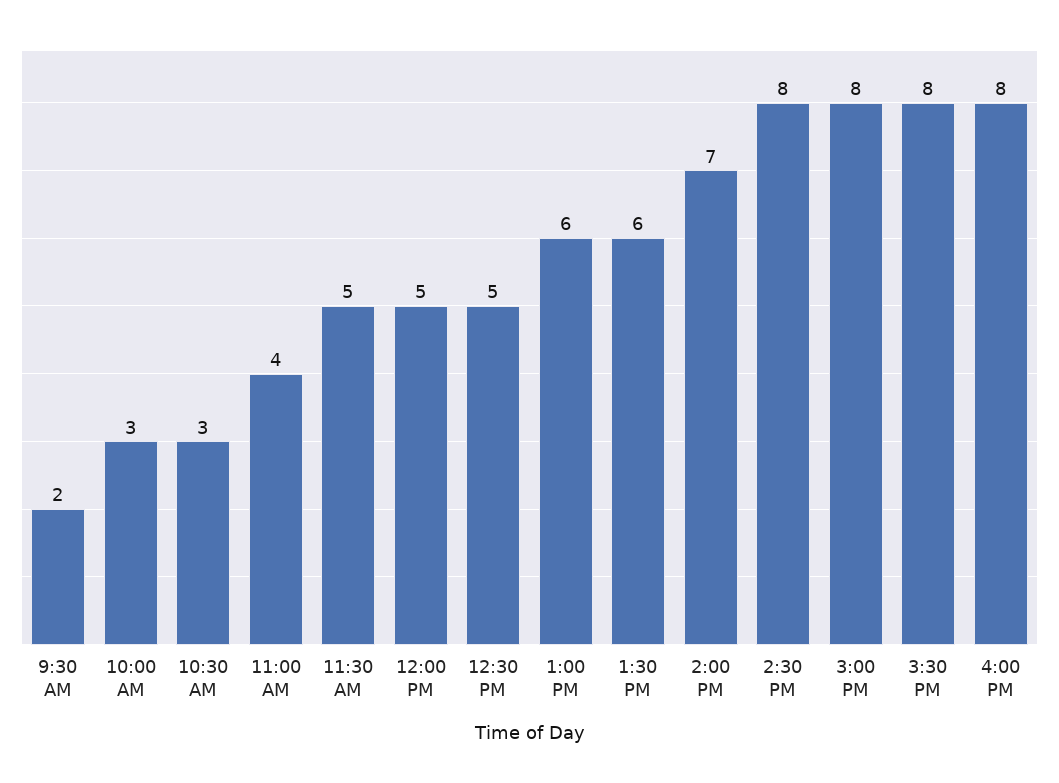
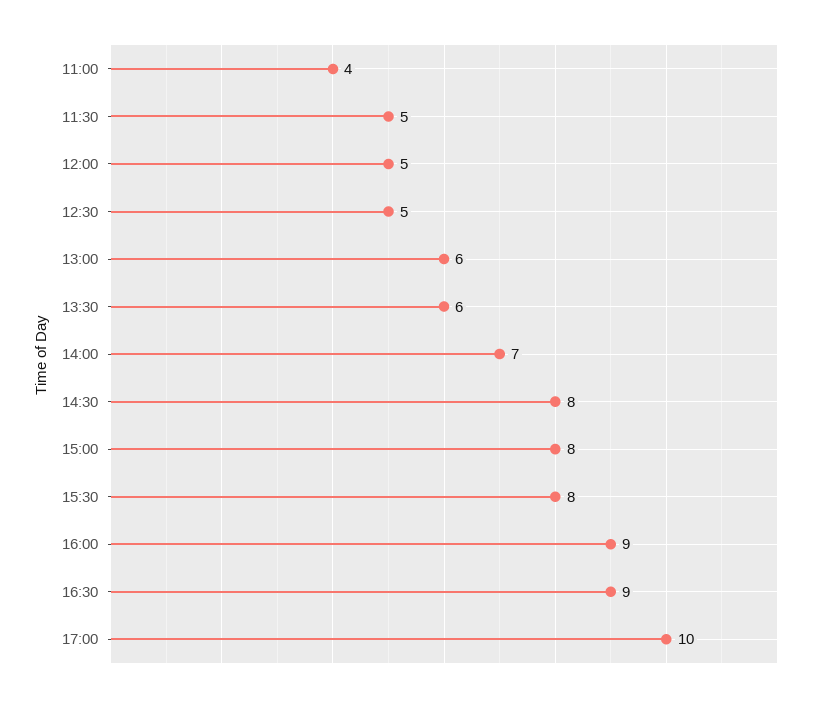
9:30 AM: 2 -> none
10:00 AM: 3 -> none
10:30 AM: 3 -> none
4:00 PM: 8 -> 9
16:30: none -> 9
17:00: none -> 10

